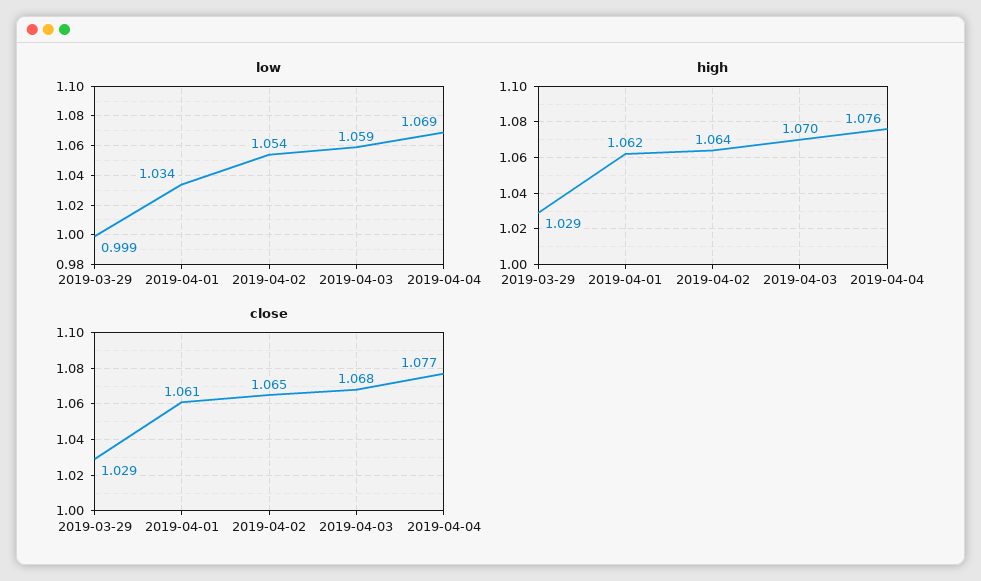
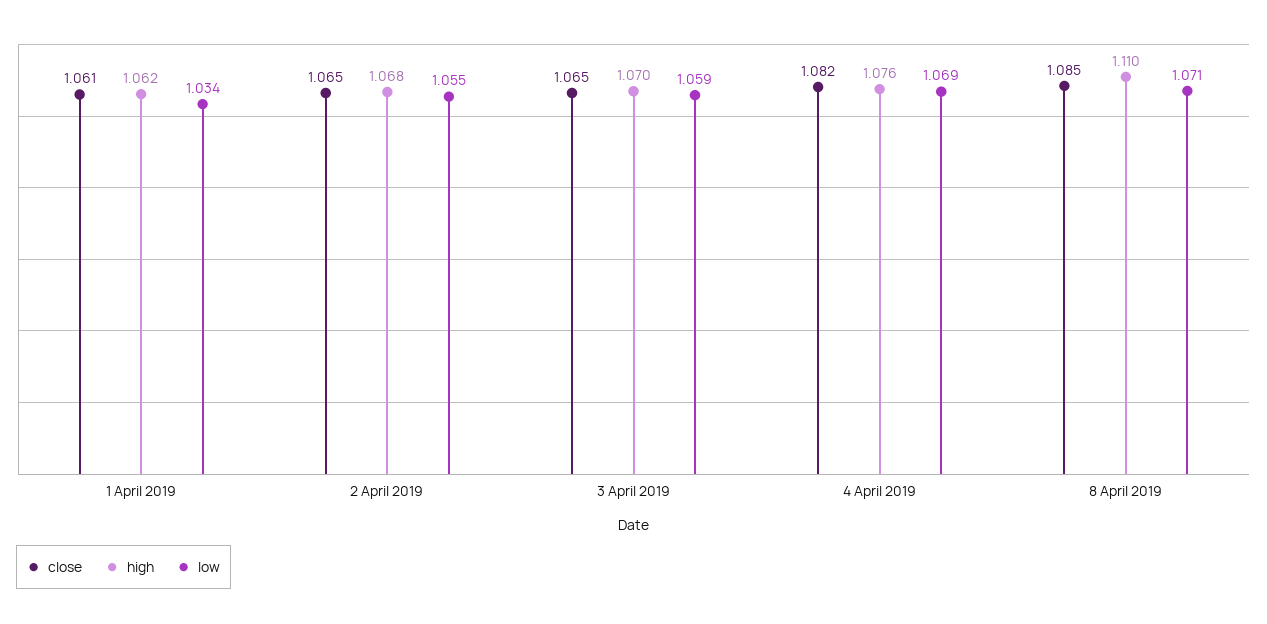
low, 2019-03-29: 0.999 -> none
low, 2019-04-02: 1.054 -> 1.055
high, 2019-03-29: 1.029 -> none
high, 2019-04-02: 1.064 -> 1.068
close, 2019-03-29: 1.029 -> none
close, 2019-04-03: 1.068 -> 1.065
close, 2019-04-04: 1.077 -> 1.082
close, 8 April 2019: none -> 1.085
high, 8 April 2019: none -> 1.11
low, 8 April 2019: none -> 1.071

